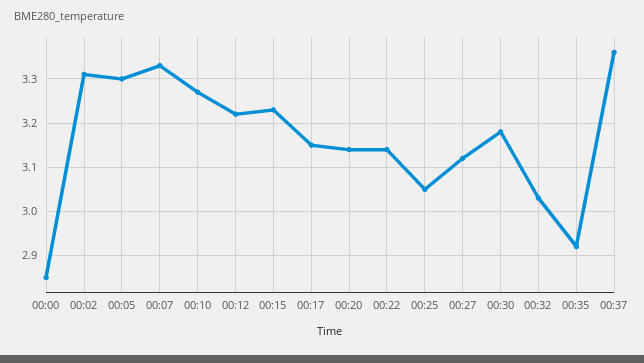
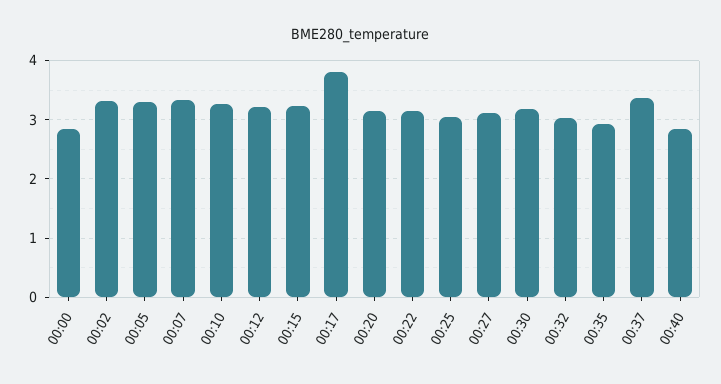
00:17: 3.15 -> 3.8
00:40: none -> 2.8

